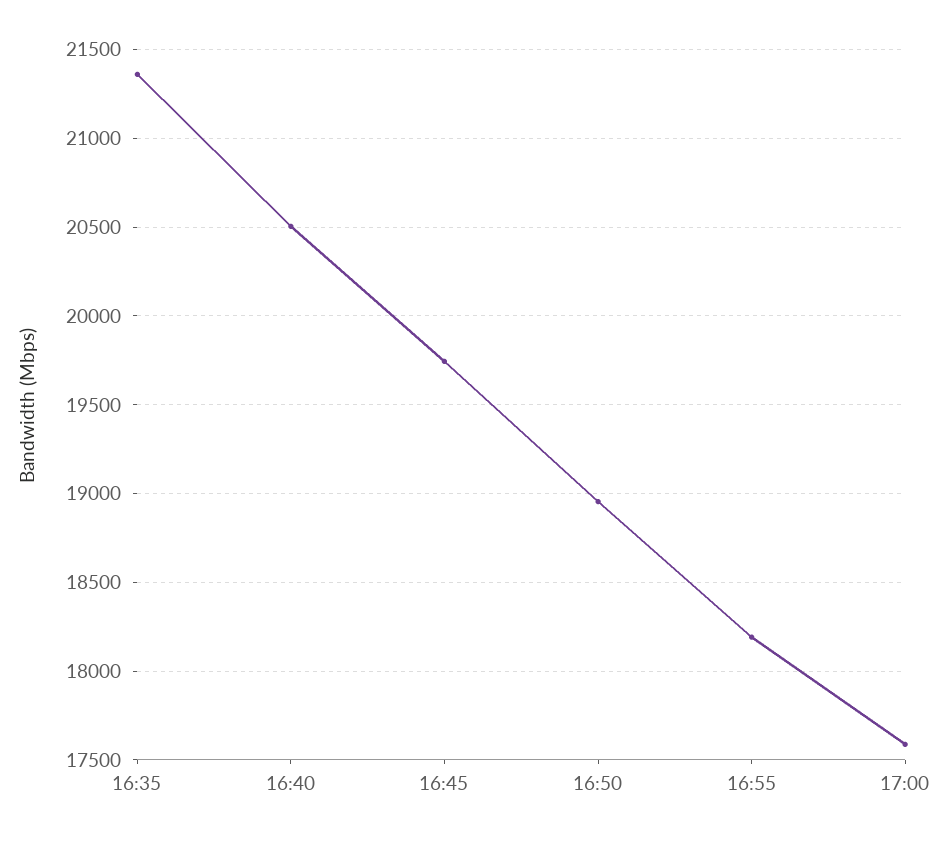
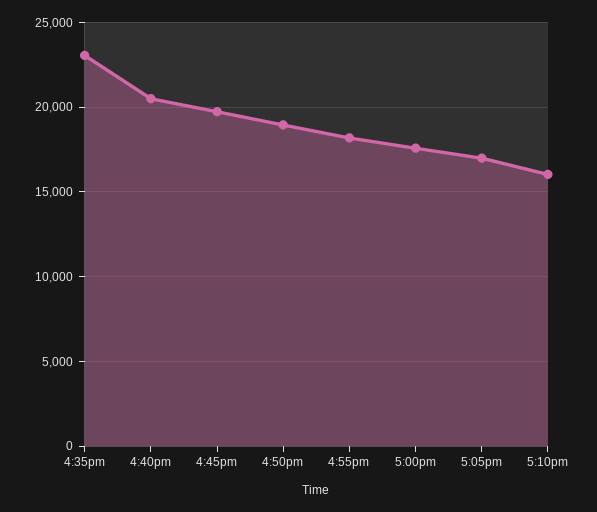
16:35: 21350 -> 23000
5:05pm: none -> 17000
5:10pm: none -> 16000

